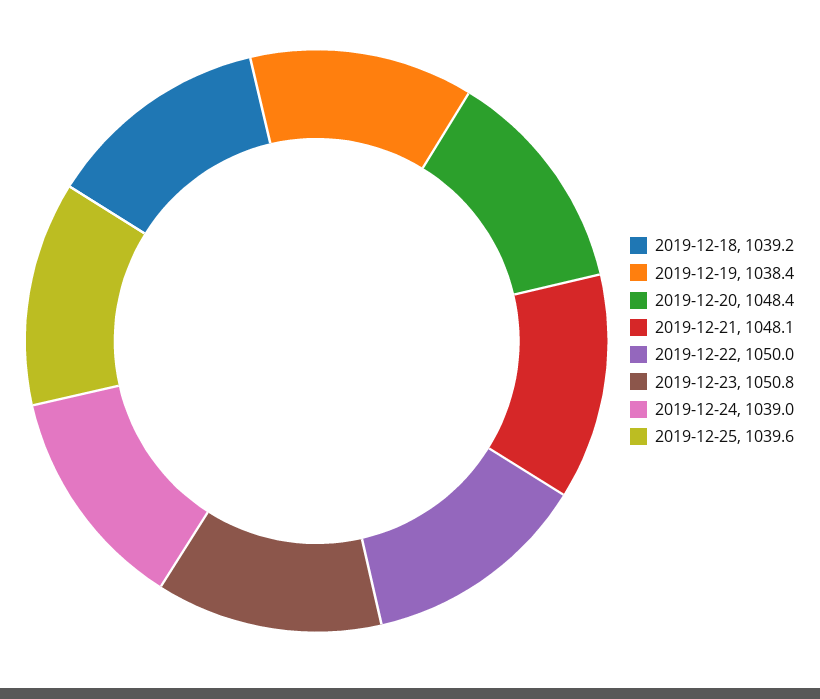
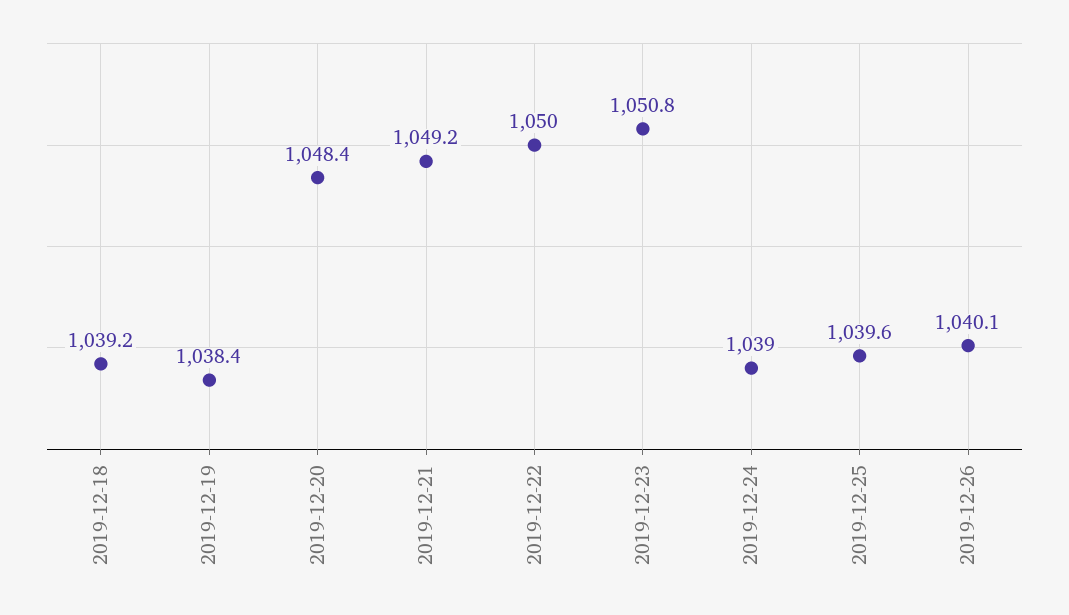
2019-12-21: 1048.1 -> 1049.2
2019-12-26: none -> 1040.1

